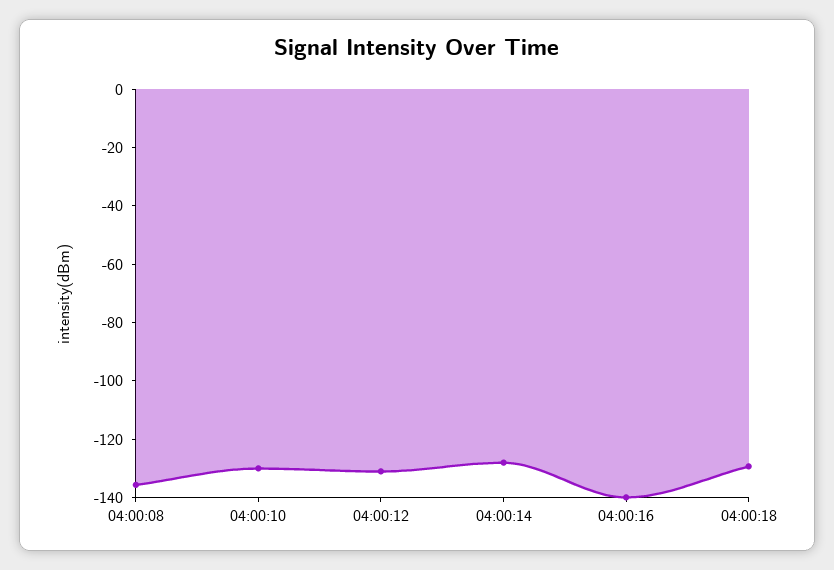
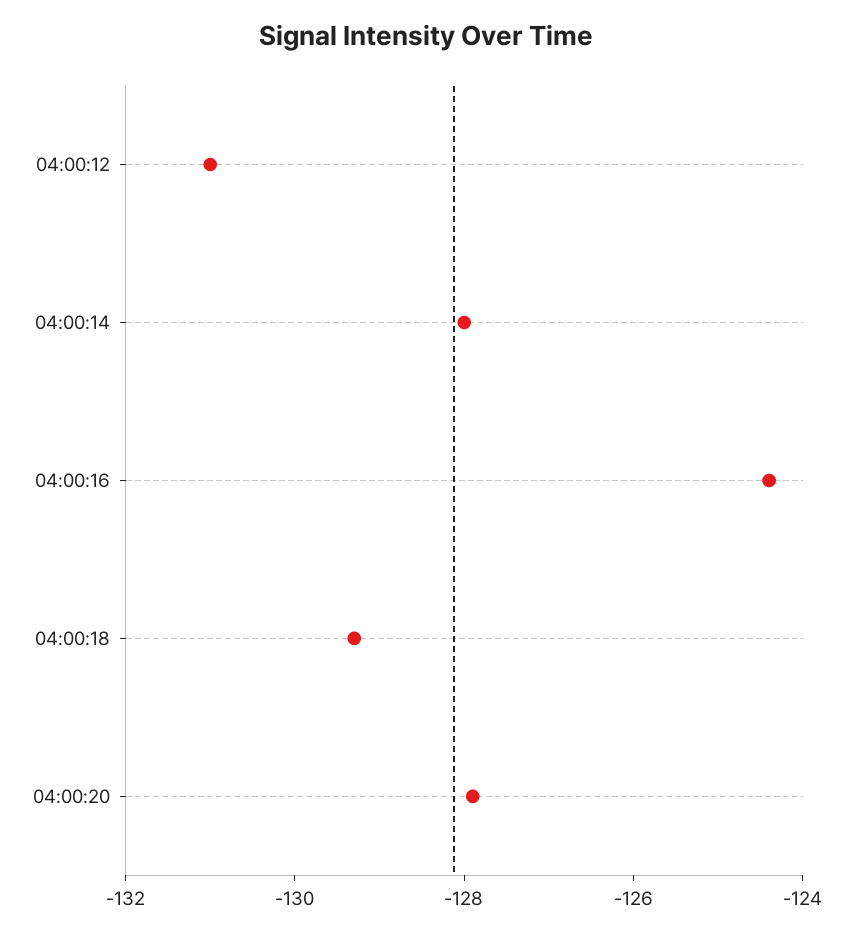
04:00:08: -135 -> none
04:00:10: -130 -> none
04:00:16: -140 -> -124.5
04:00:20: none -> -128

